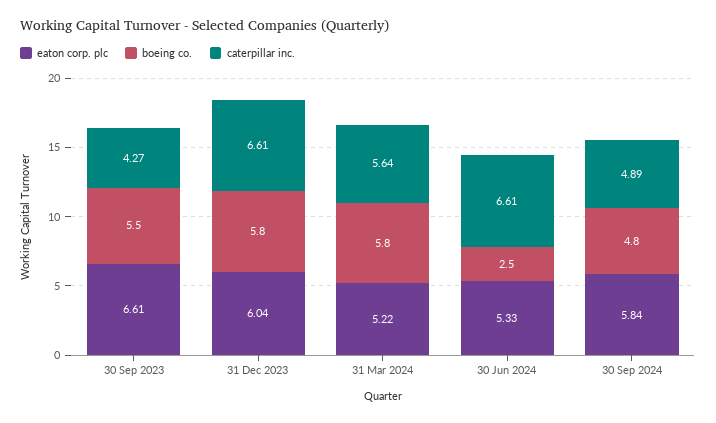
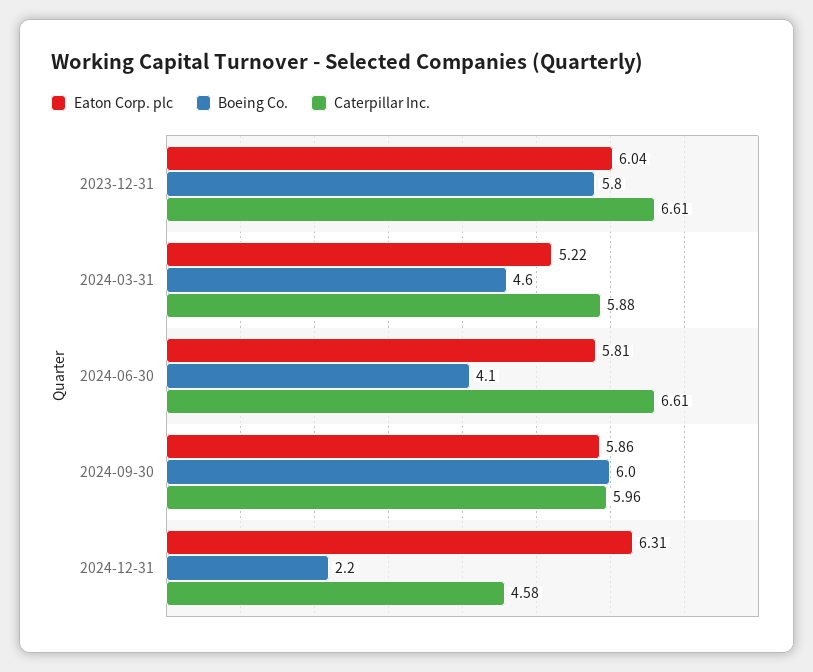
eaton corp. plc, 30 Sep 2023: 6.61 -> none
boeing co., 30 Sep 2023: 5.5 -> none
caterpillar inc., 30 Sep 2023: 4.27 -> none
boeing co., 31 Mar 2024: 5.8 -> 4.6
caterpillar inc., 31 Mar 2024: 5.64 -> 5.88
eaton corp. plc, 30 Jun 2024: 5.33 -> 5.81
boeing co., 30 Jun 2024: 2.5 -> 4.1
eaton corp. plc, 30 Sep 2024: 5.84 -> 5.86
boeing co., 30 Sep 2024: 4.8 -> 6
caterpillar inc., 30 Sep 2024: 4.89 -> 5.96
eaton corp. plc, 2024-12-31: none -> 6.31
boeing co., 2024-12-31: none -> 2.2
caterpillar inc., 2024-12-31: none -> 4.58

